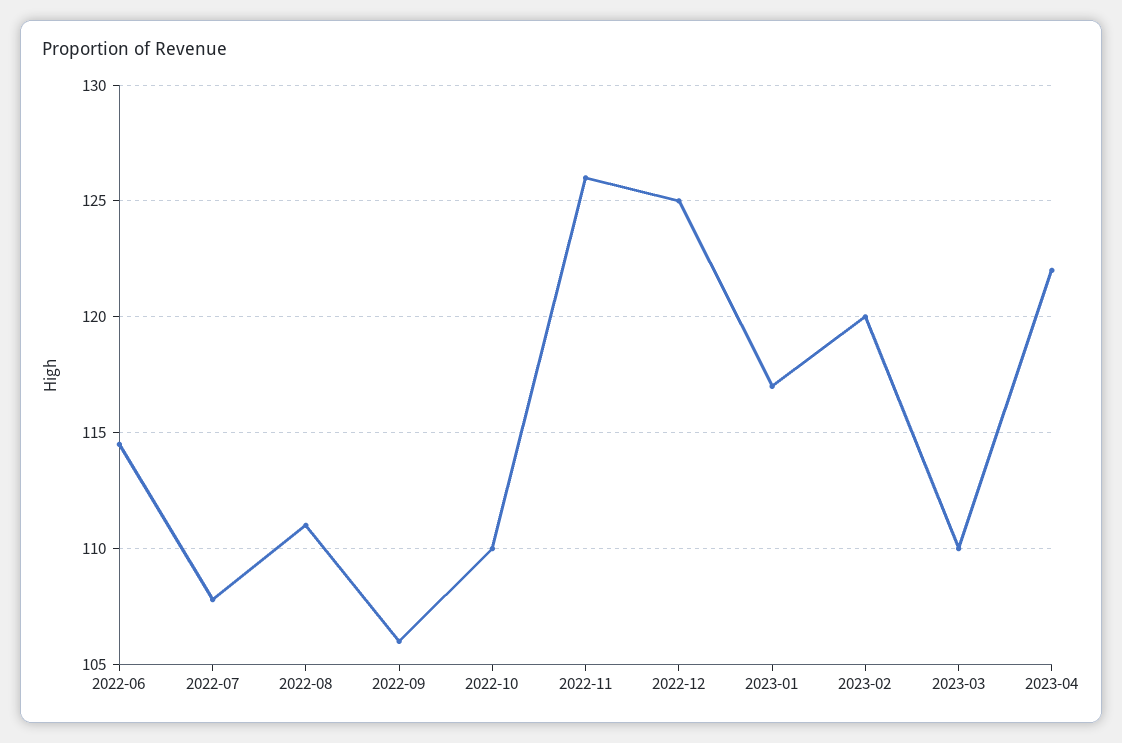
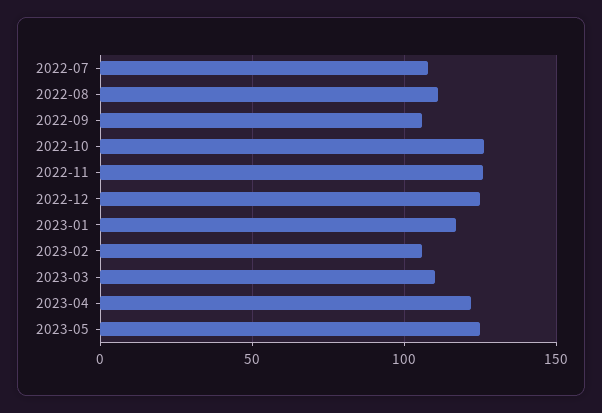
2022-06: 114.5 -> none
2022-10: 110 -> 125
2023-02: 120 -> 105
2023-05: none -> 125

